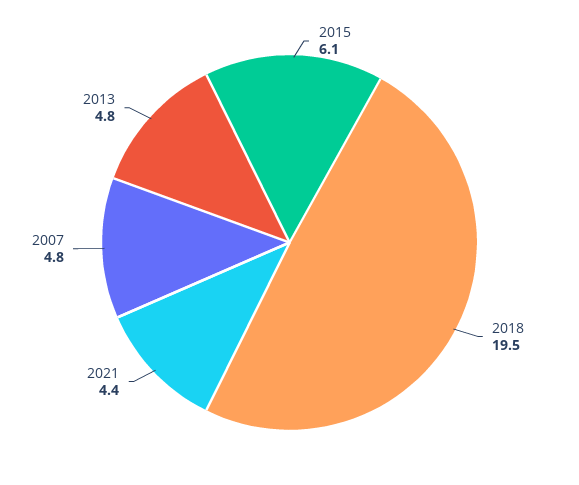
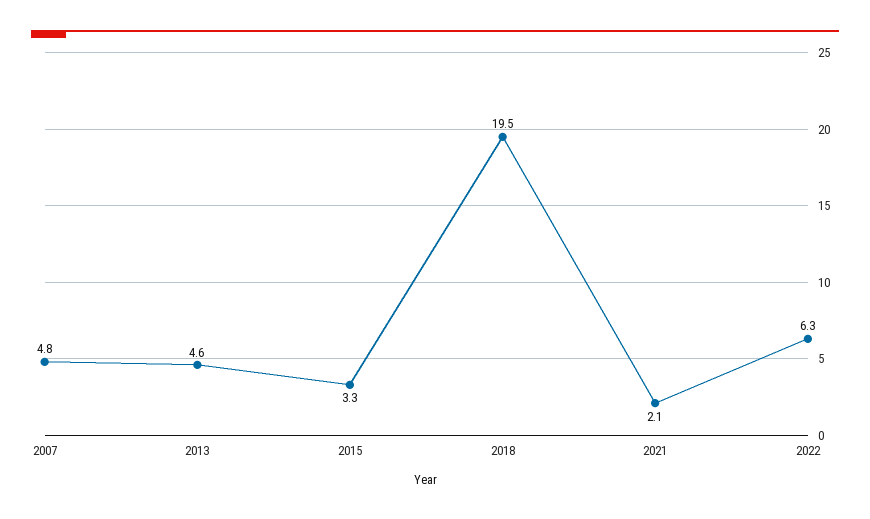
2015: 6.1 -> 3.3
2021: 4.4 -> 2.1
2013: 4.8 -> 4.6
2022: none -> 6.3

